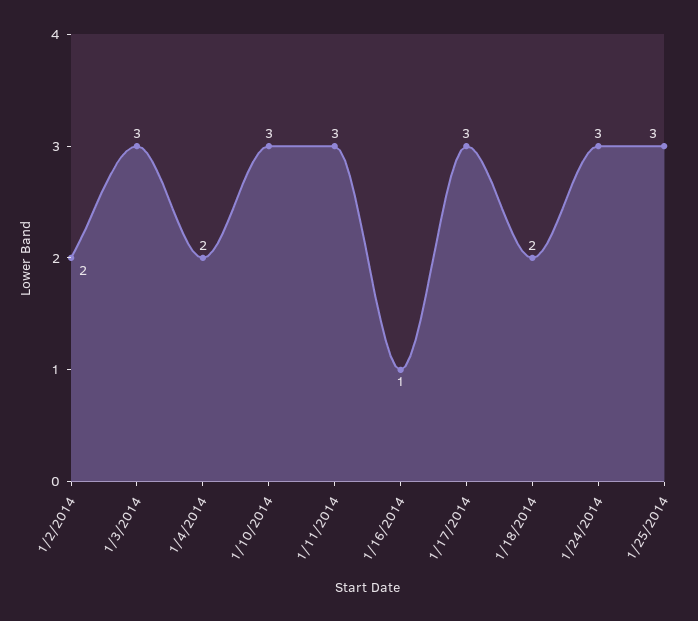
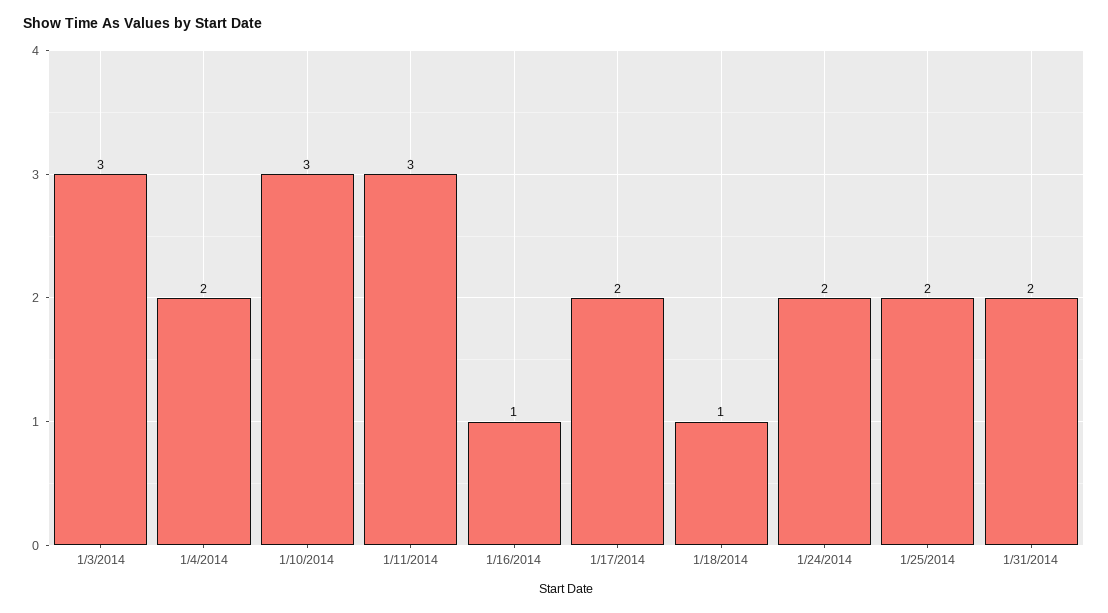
1/2/2014: 2 -> none
1/17/2014: 3 -> 2
1/18/2014: 2 -> 1
1/24/2014: 3 -> 2
1/25/2014: 3 -> 2
1/31/2014: none -> 2

